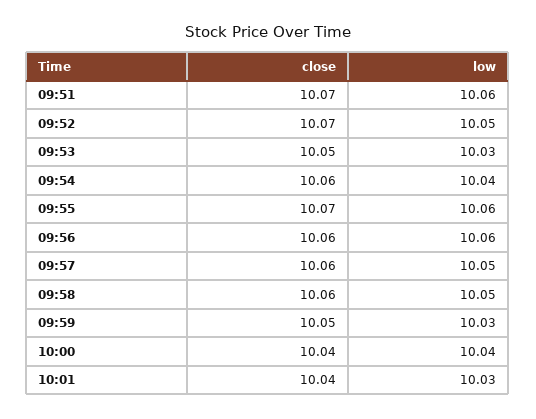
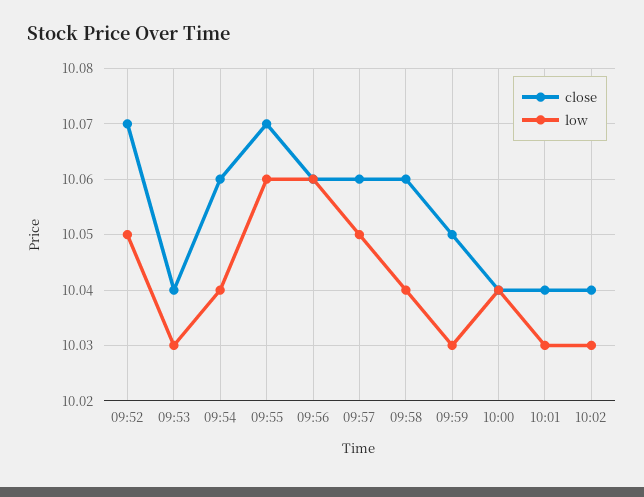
close, 09:51: 10.07 -> none
low, 09:51: 10.06 -> none
close, 09:53: 10.05 -> 10.04
low, 09:58: 10.05 -> 10.04
close, 10:02: none -> 10.04
low, 10:02: none -> 10.03

